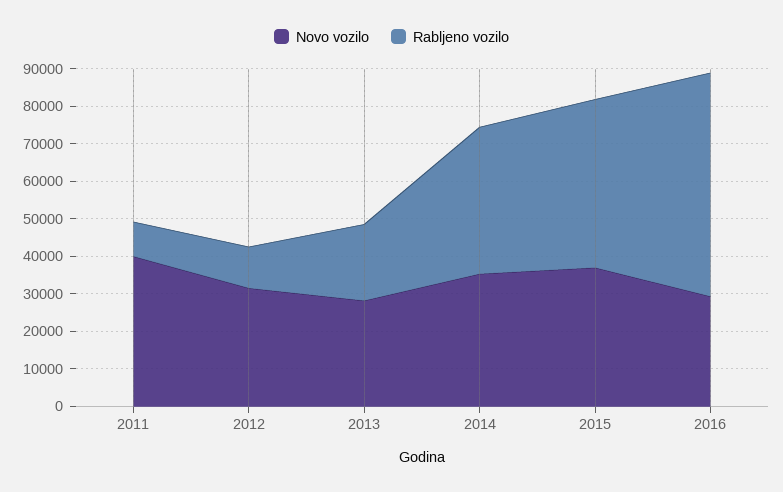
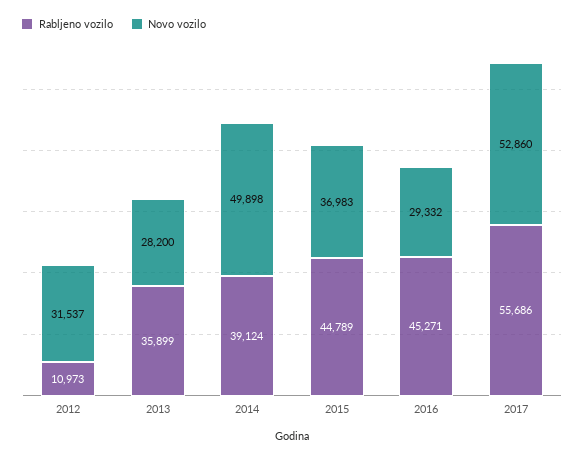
Novo vozilo, 2011: 40000 -> none
Rabljeno vozilo, 2011: 10000 -> none
Rabljeno vozilo, 2013: 20000 -> 35899
Novo vozilo, 2014: 35000 -> 49898
Rabljeno vozilo, 2016: 60000 -> 45271
Rabljeno vozilo, 2017: none -> 55686
Novo vozilo, 2017: none -> 52860

